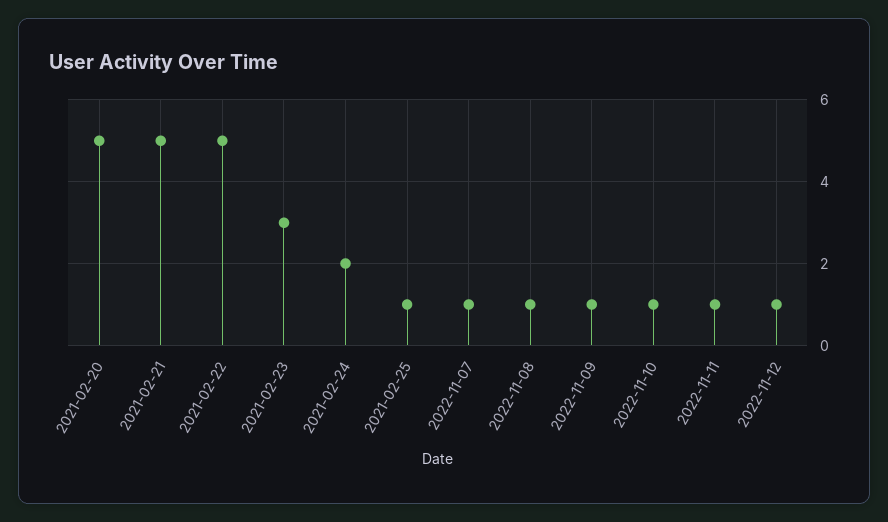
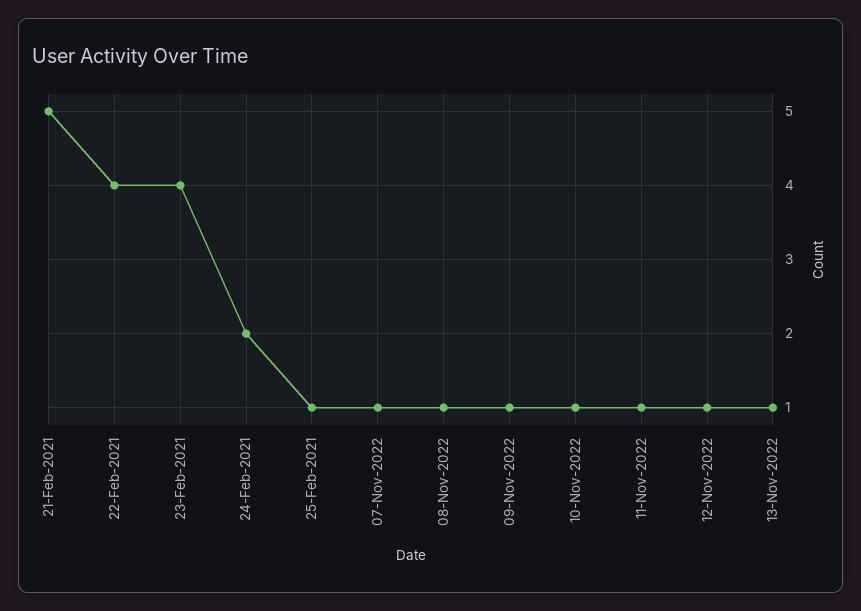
2021-02-20: 5 -> none
2021-02-22: 5 -> 4
2021-02-23: 3 -> 4
13-Nov-2022: none -> 1

